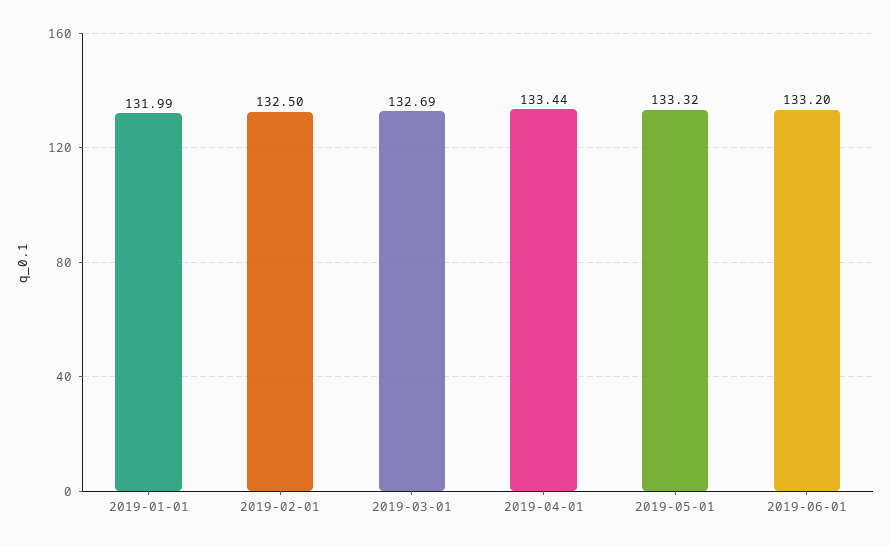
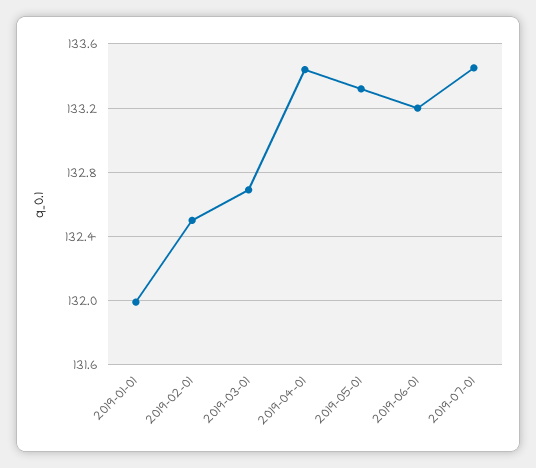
2019-07-01: none -> 133.45

